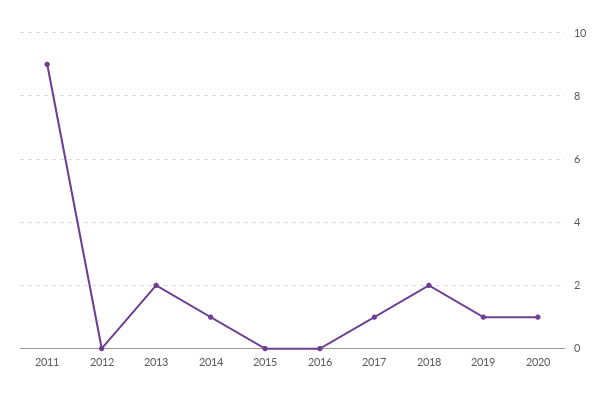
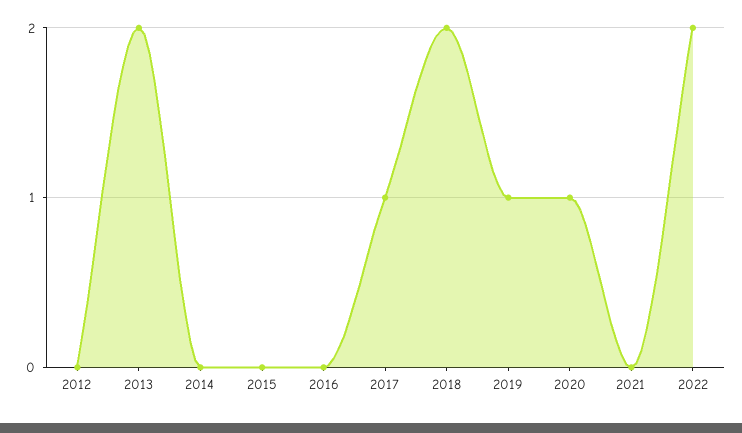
2011: 9 -> none
2014: 1 -> 0
2021: none -> 0
2022: none -> 2

